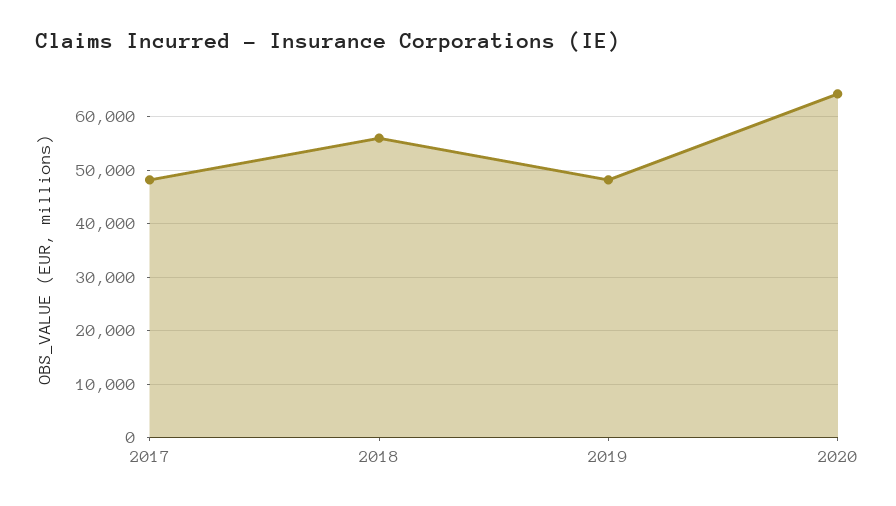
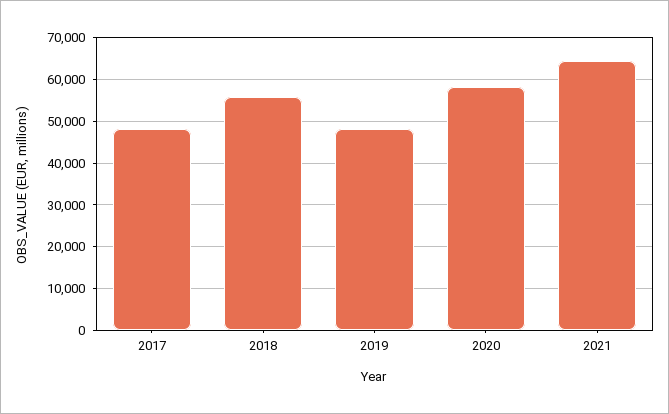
2020: 64000 -> 58000
2021: none -> 64000

